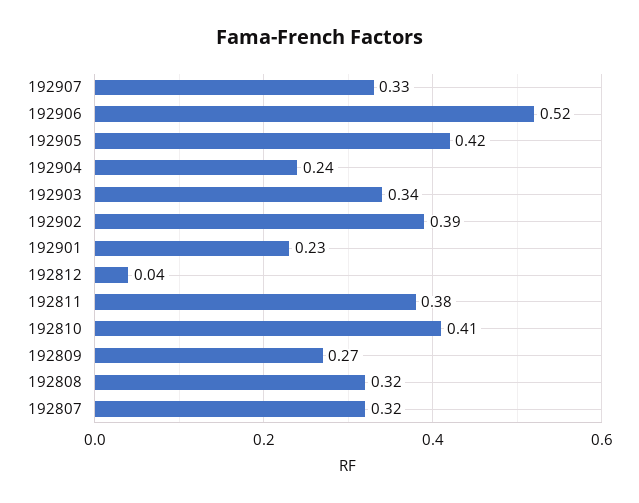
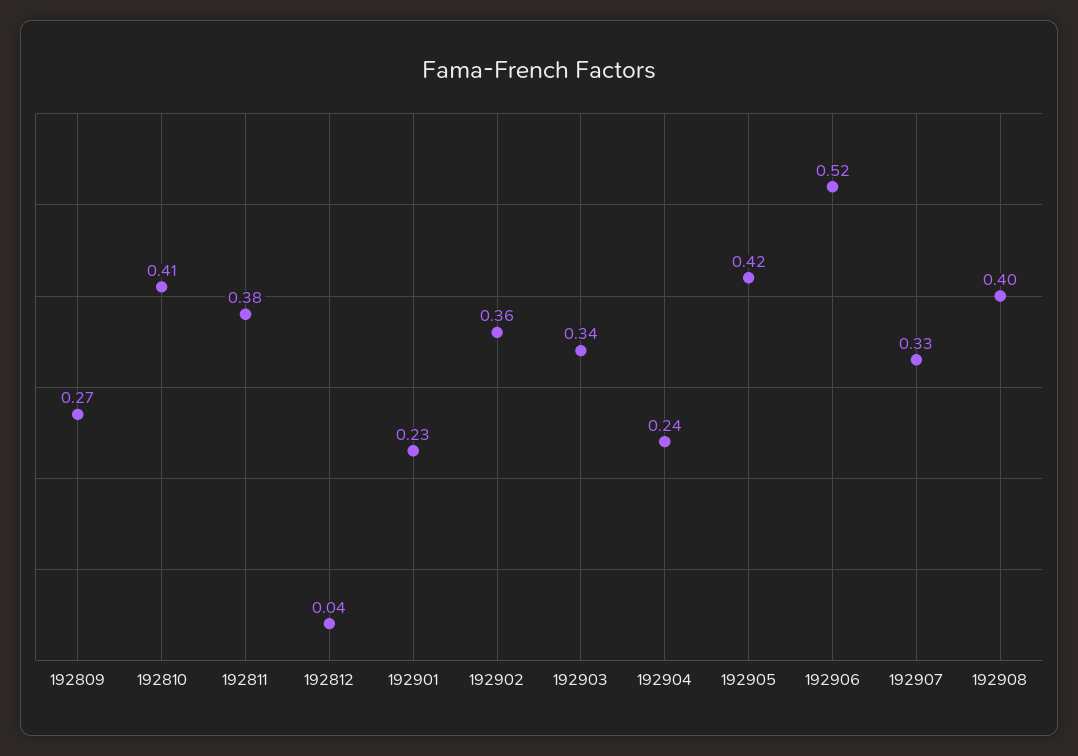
192902: 0.39 -> 0.36
192808: 0.32 -> none
192807: 0.32 -> none
192908: none -> 0.4

